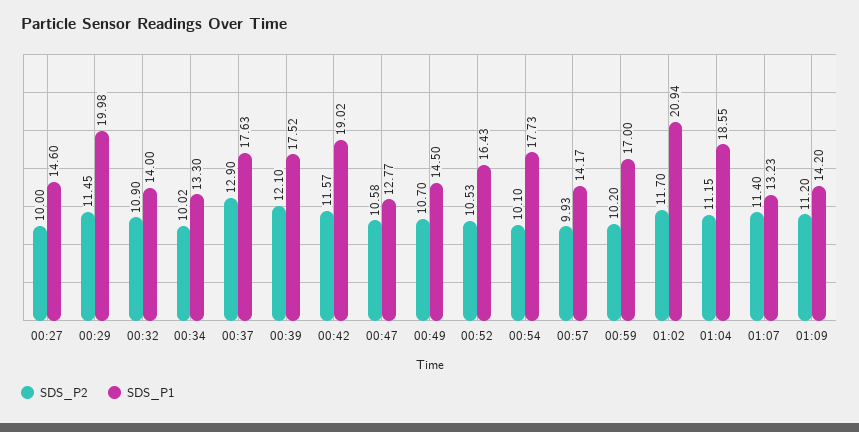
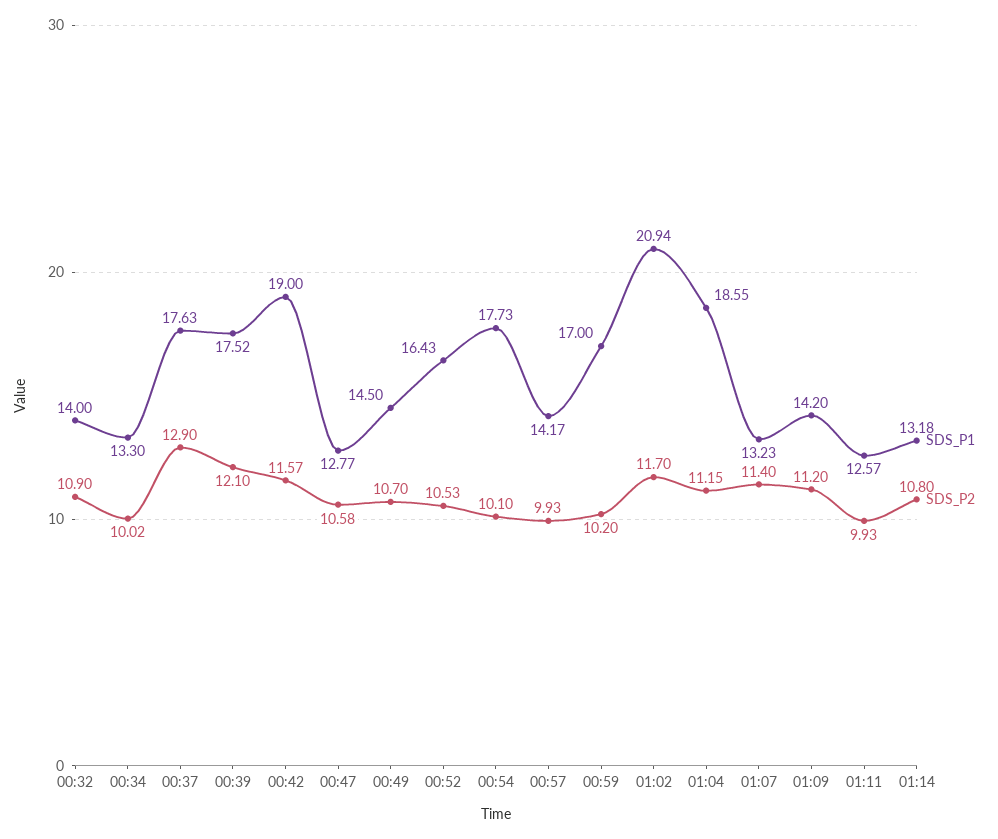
SDS_P2, 00:27: 10 -> none
SDS_P1, 00:27: 14.6 -> none
SDS_P2, 00:29: 11.45 -> none
SDS_P1, 00:29: 19.98 -> none
SDS_P1, 00:42: 19.02 -> 19
SDS_P1, 01:11: none -> 12.57
SDS_P2, 01:11: none -> 9.93
SDS_P1, 01:14: none -> 13.18
SDS_P2, 01:14: none -> 10.8

